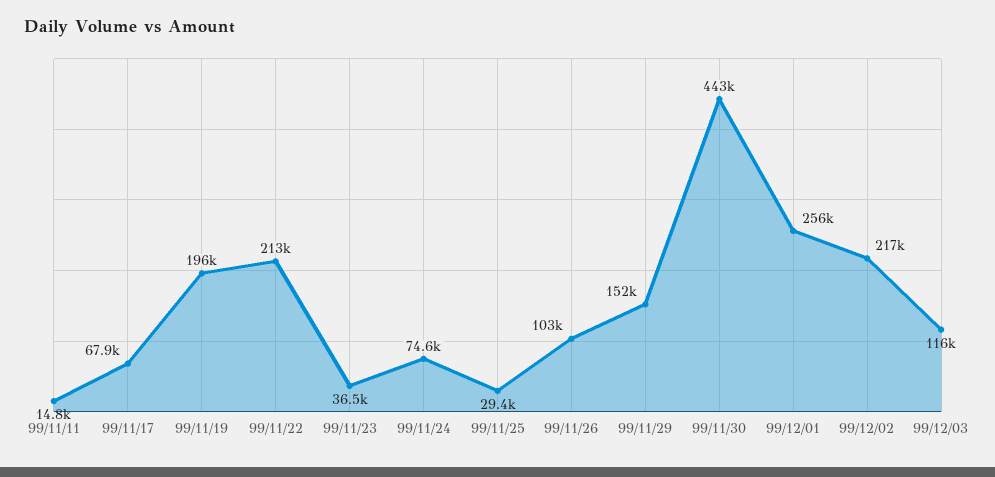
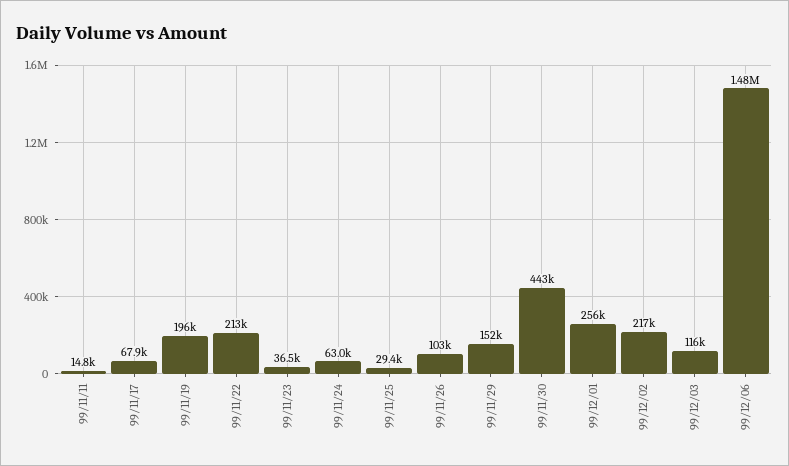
99/11/24: 74600 -> 63000
99/12/06: none -> 1480000

